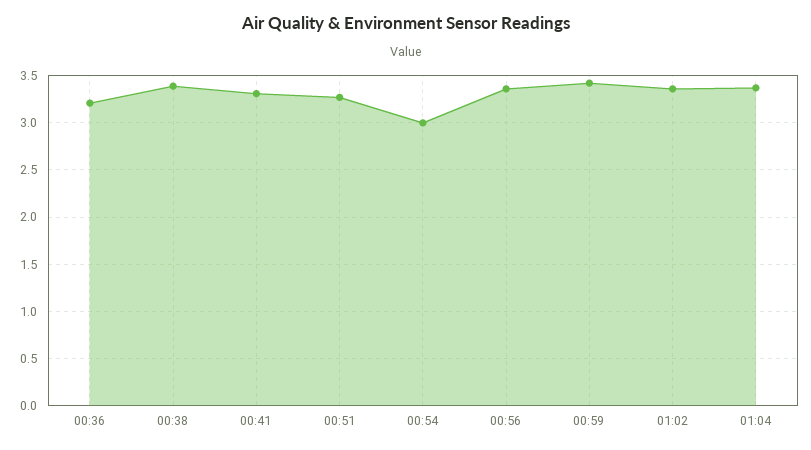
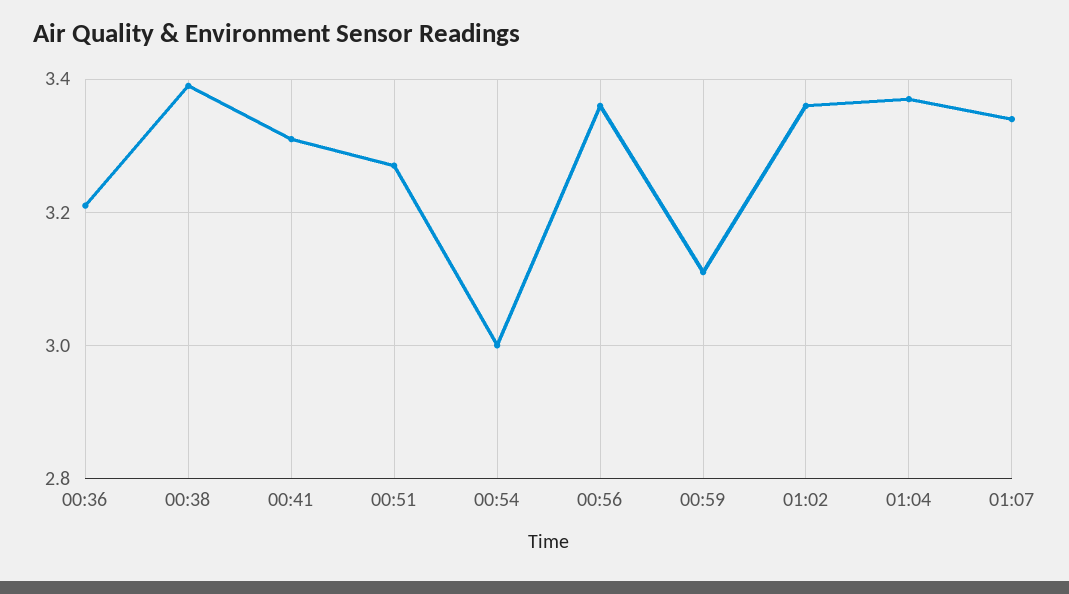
00:59: 3.4 -> 3.1
01:07: none -> 3.35

